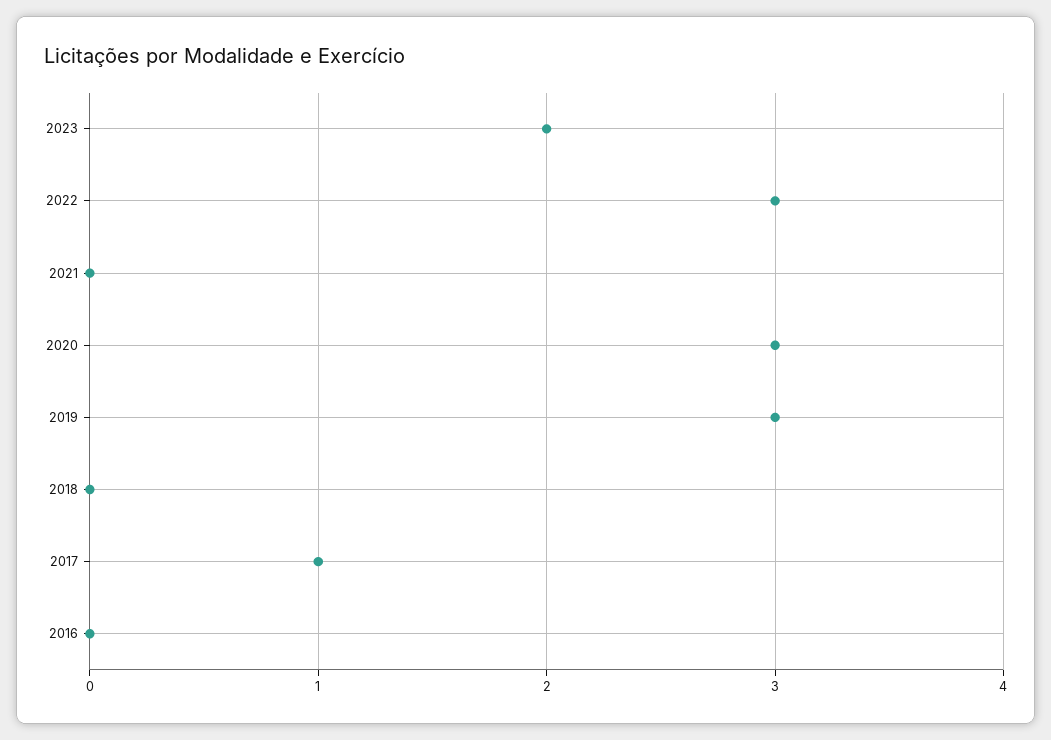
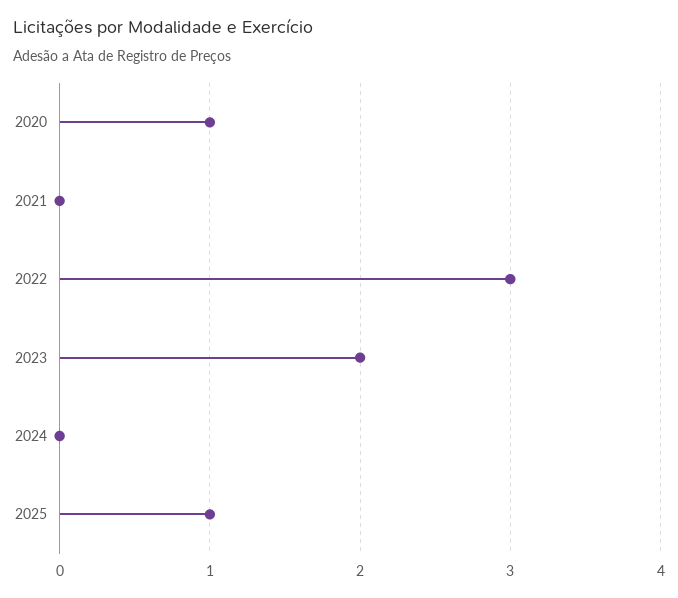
2020: 3 -> 1
2019: 3 -> none
2018: 0 -> none
2017: 1 -> none
2016: 0 -> none
2024: none -> 0
2025: none -> 1

